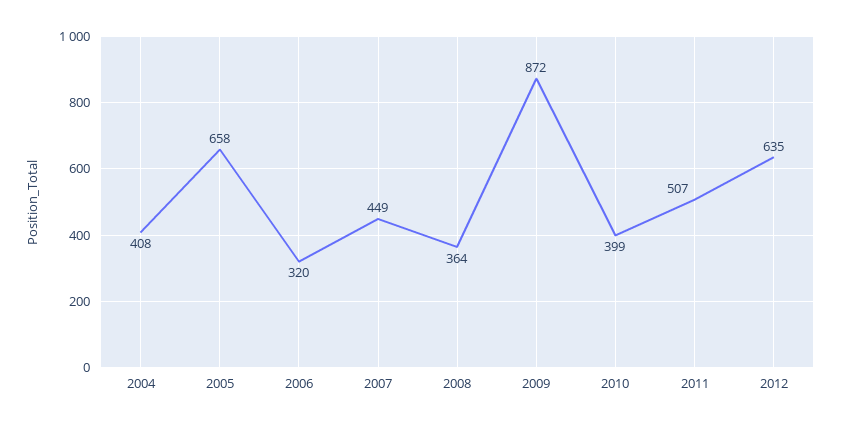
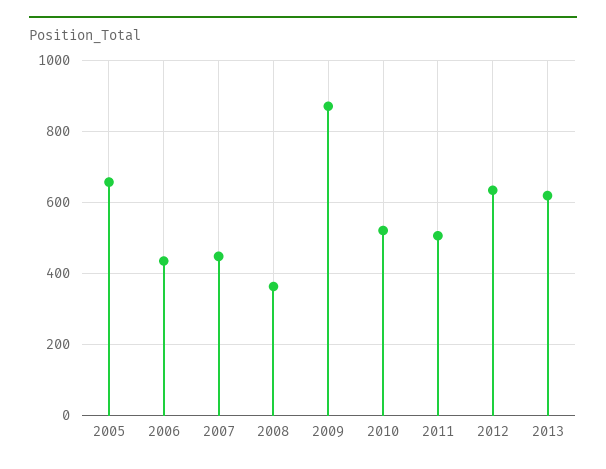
2004: 408 -> none
2006: 320 -> 440
2010: 399 -> 520
2013: none -> 620

